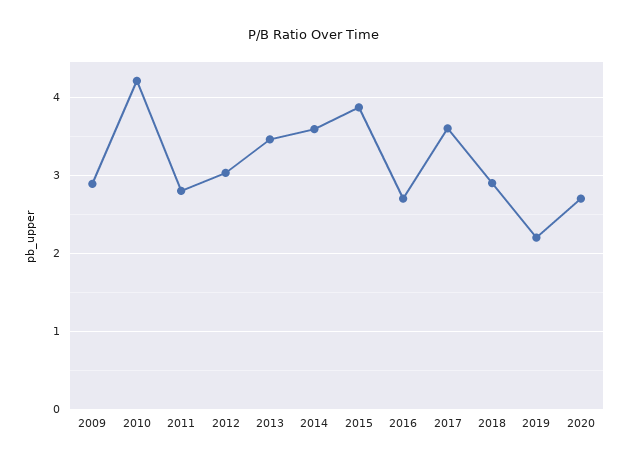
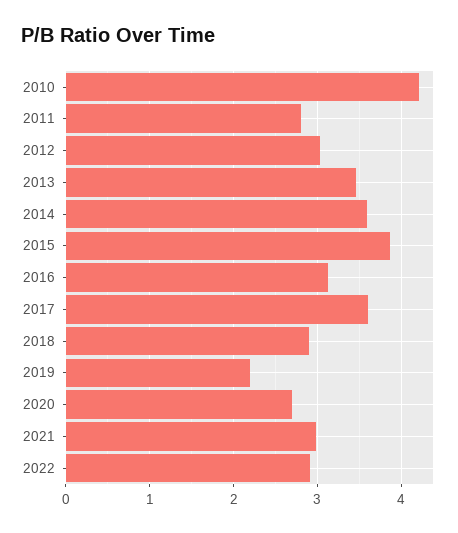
2009: 2.9 -> none
2016: 2.7 -> 3.1
2021: none -> 3
2022: none -> 2.9

